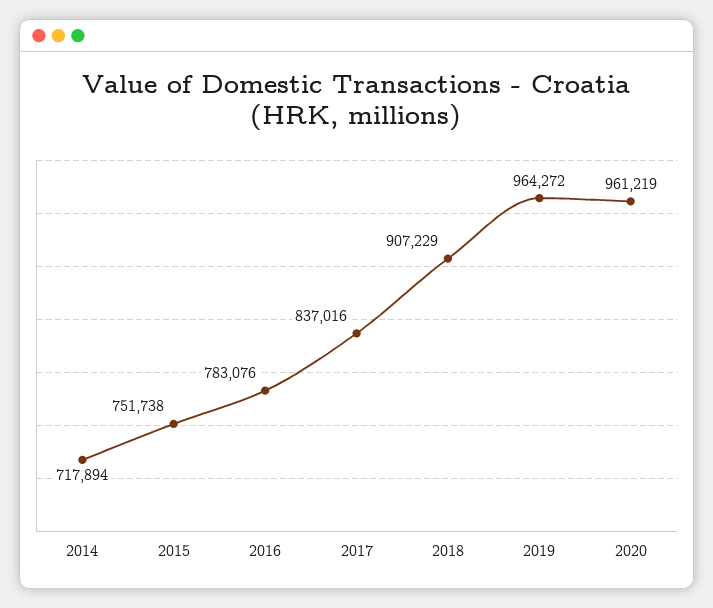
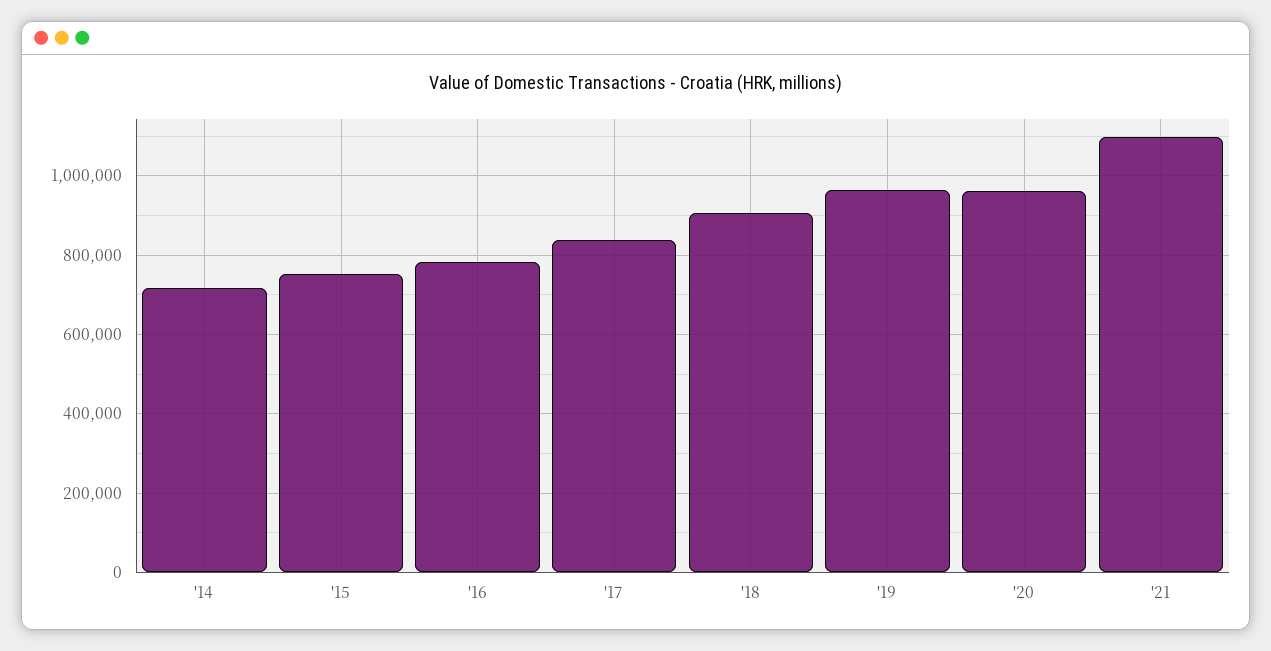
'21: none -> 1100000

